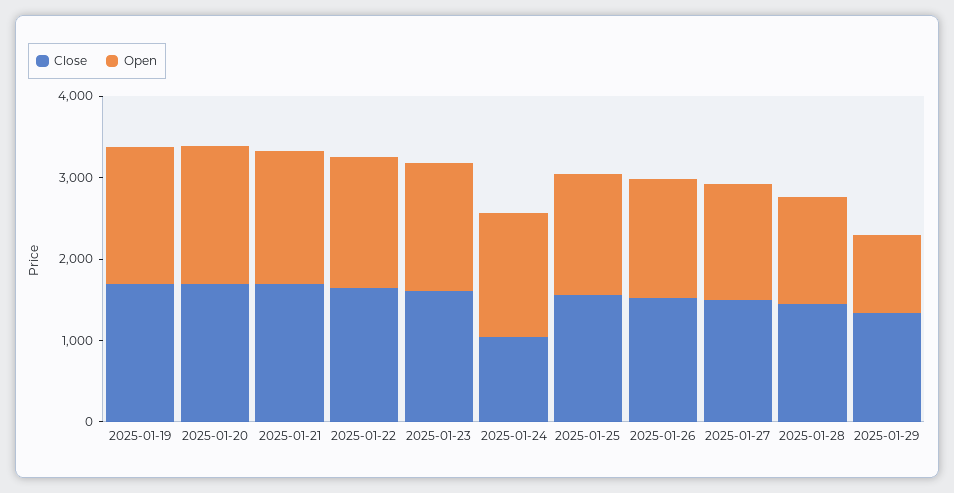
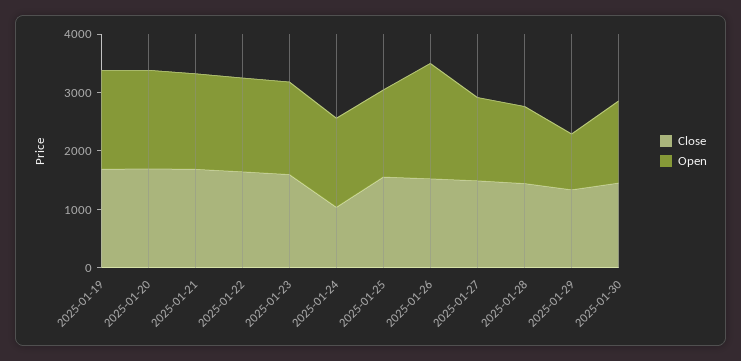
Open, 2025-01-26: 1400 -> 2000
Close, 2025-01-30: none -> 1400
Open, 2025-01-30: none -> 1400

